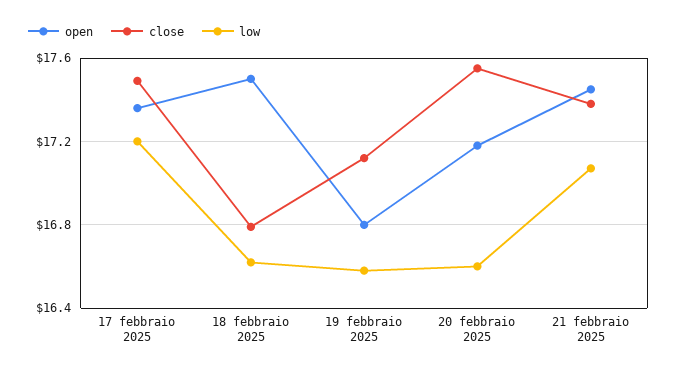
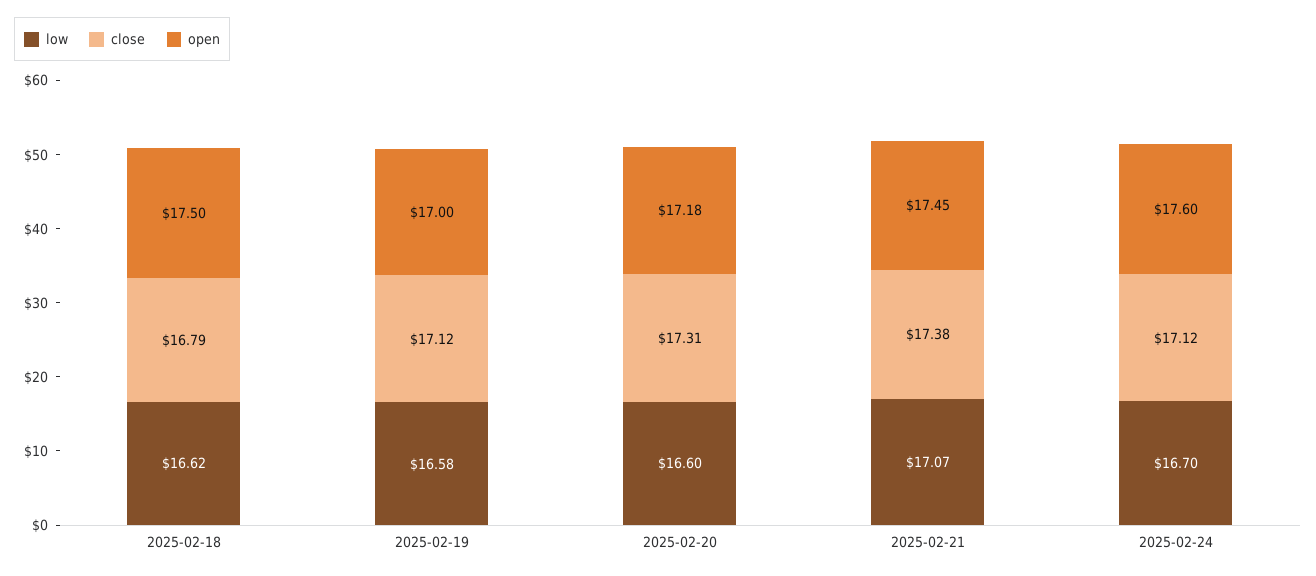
open, 17 febbraio 2025: 17.35 -> none
close, 17 febbraio 2025: 17.5 -> none
low, 17 febbraio 2025: 17.2 -> none
open, 19 febbraio 2025: 16.8 -> 17
close, 20 febbraio 2025: 17.55 -> 17.31
low, 2025-02-24: none -> 16.7
close, 2025-02-24: none -> 17.12
open, 2025-02-24: none -> 17.6

